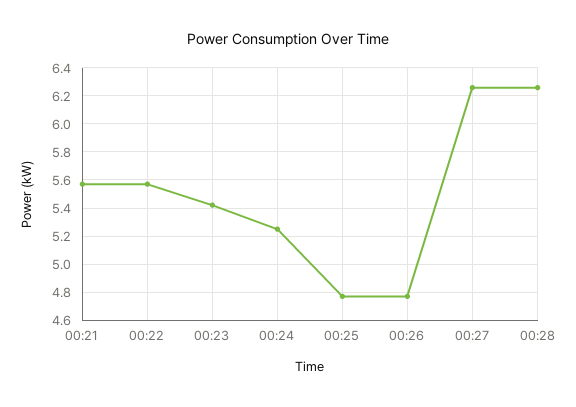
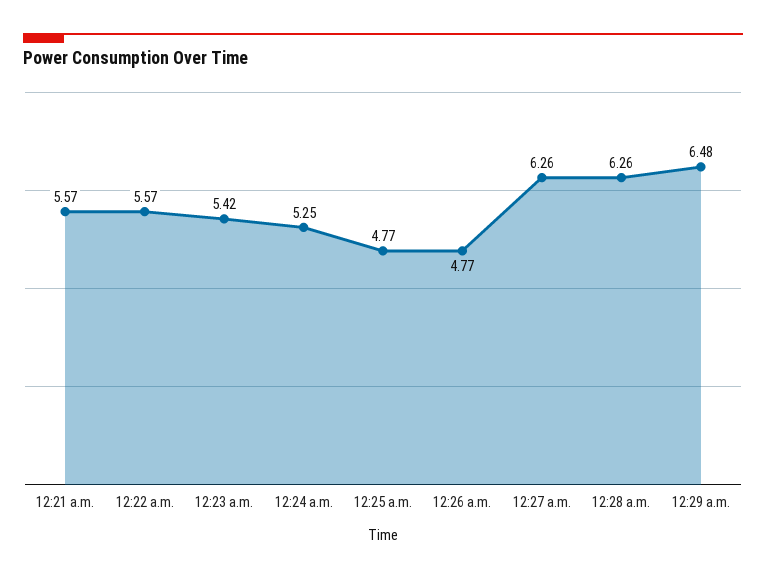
12:29 a.m.: none -> 6.48

